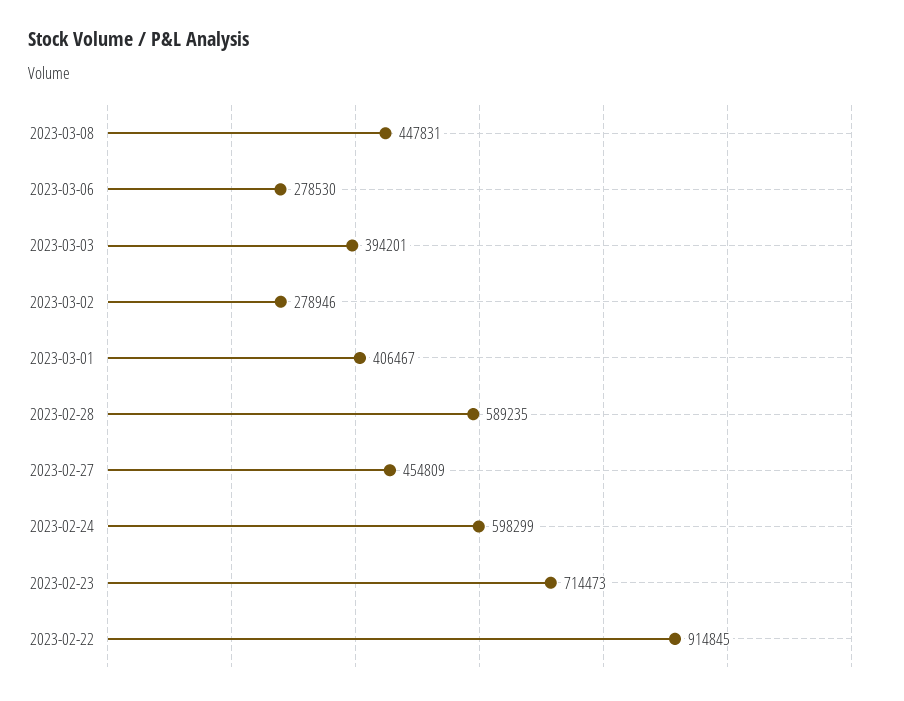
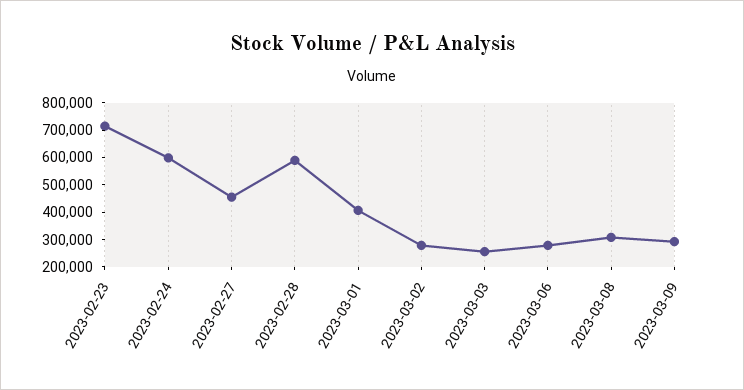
2023-03-08: 447831 -> 300000
2023-03-03: 394201 -> 250000
2023-02-22: 914845 -> none
2023-03-09: none -> 300000

